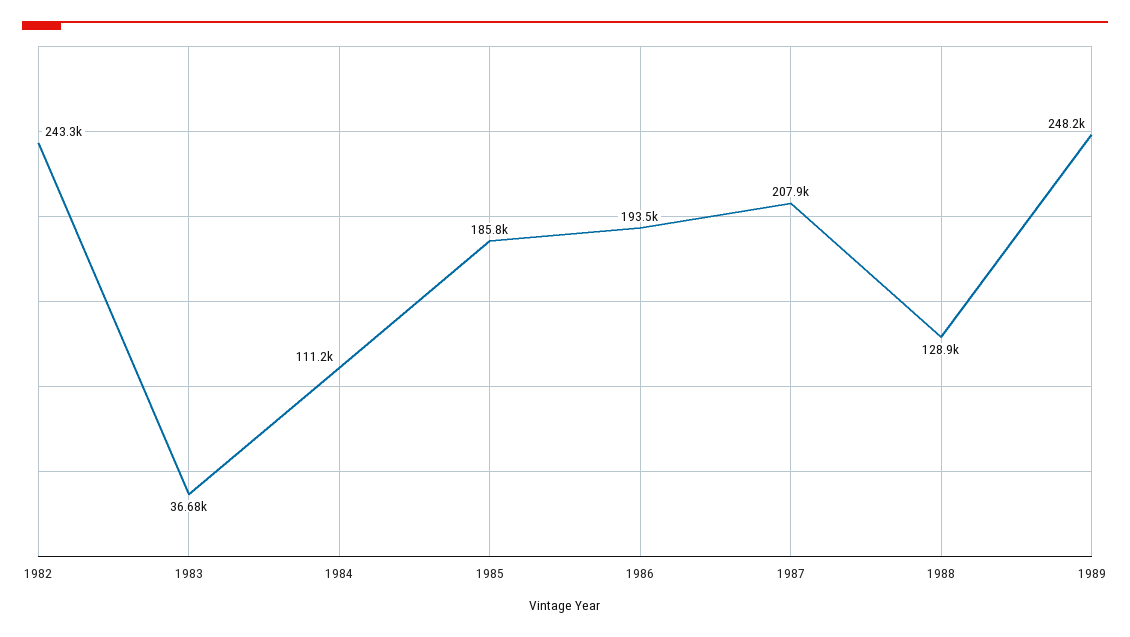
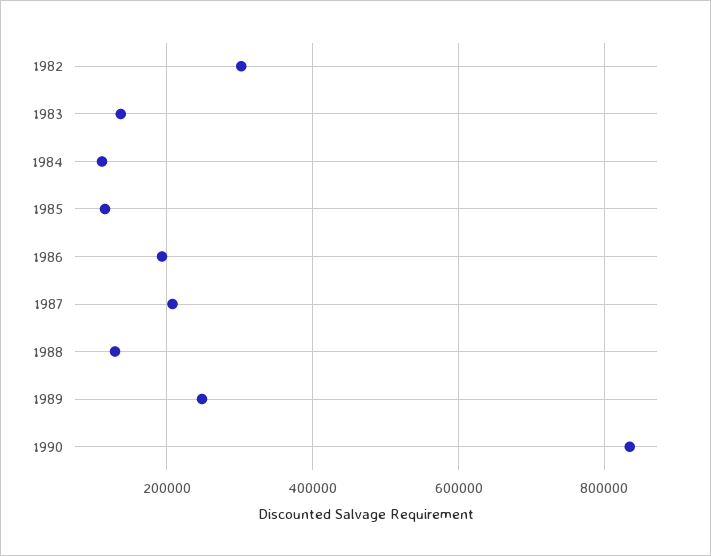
1982: 243300 -> 300000
1983: 36680 -> 140000
1985: 185800 -> 120000
1990: none -> 840000

